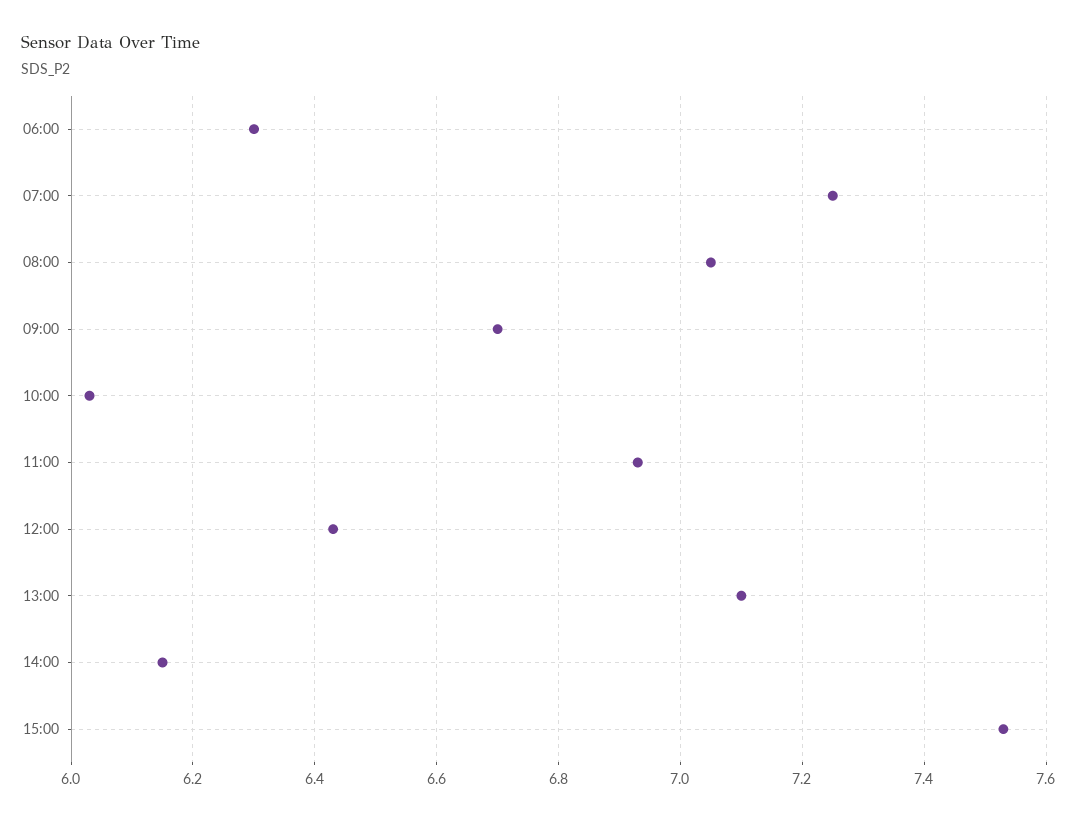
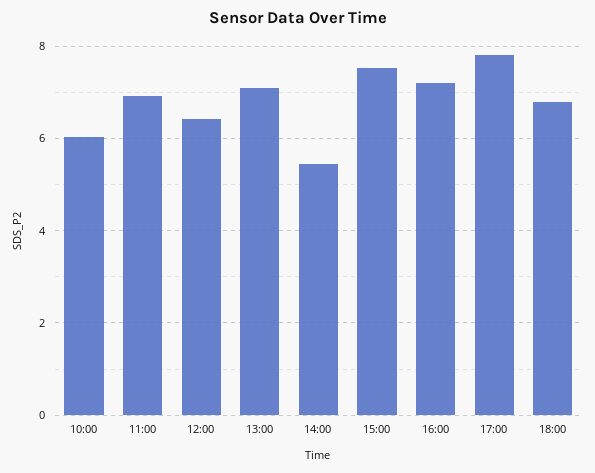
06:00: 6.3 -> none
07:00: 7.25 -> none
08:00: 7.05 -> none
09:00: 6.7 -> none
14:00: 6.15 -> 5.4
16:00: none -> 7.2
17:00: none -> 7.8
18:00: none -> 6.8

